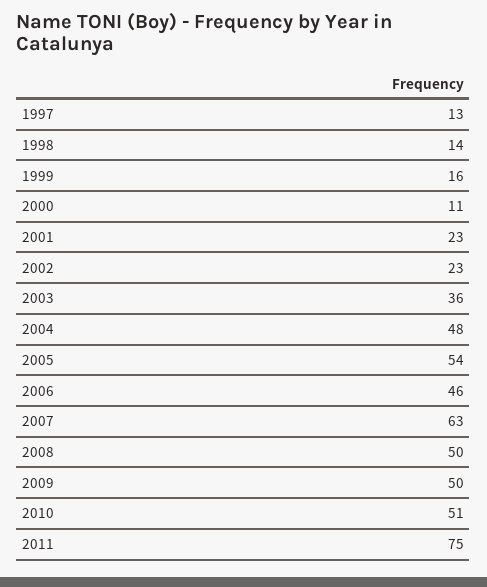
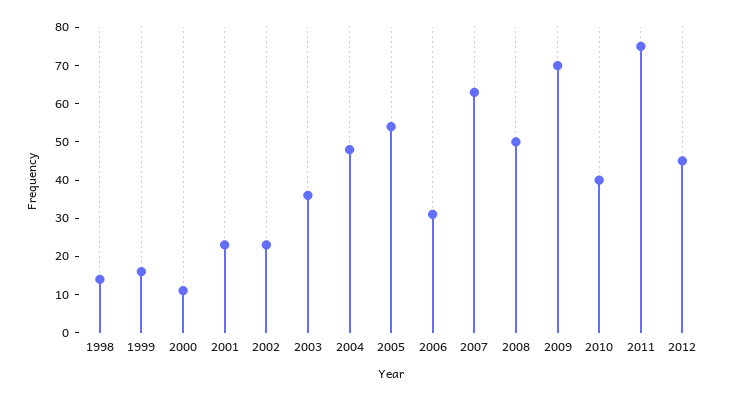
1997: 13 -> none
2006: 46 -> 30
2009: 50 -> 70
2010: 51 -> 40
2012: none -> 45

